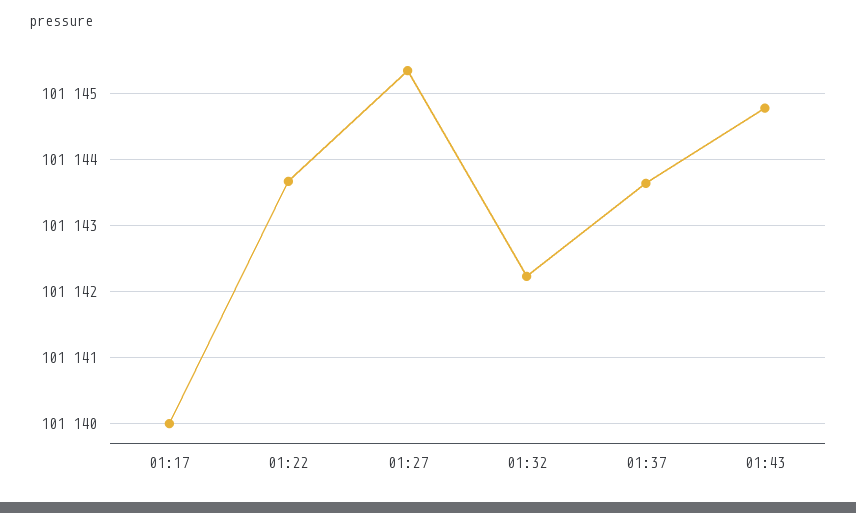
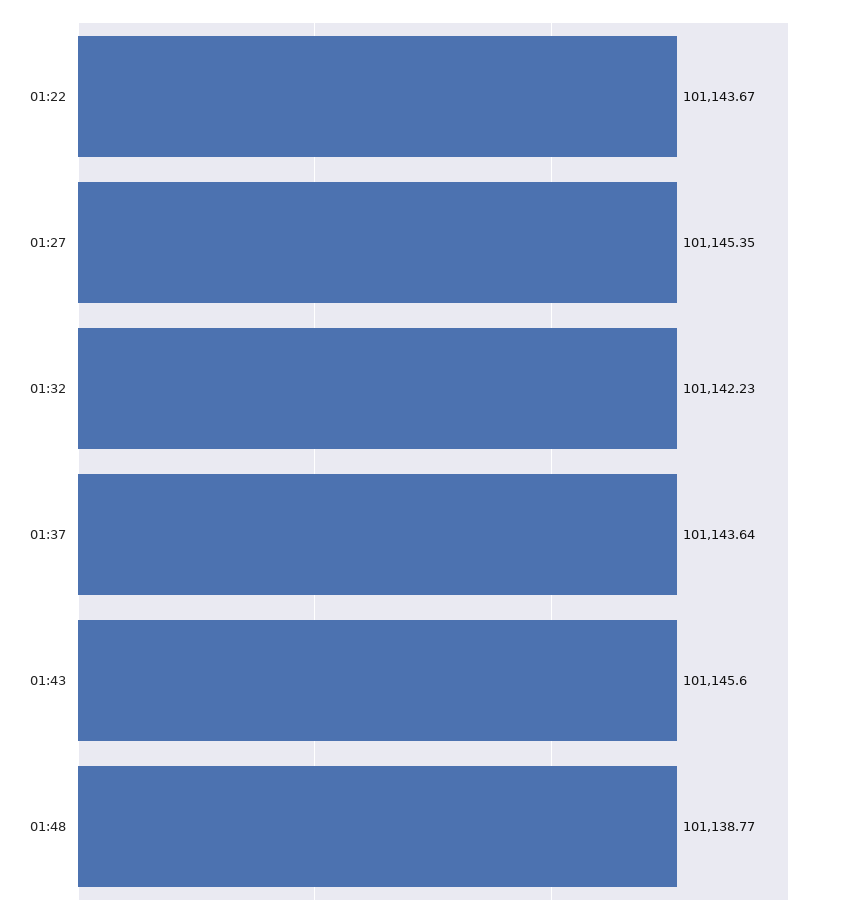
01:17: 101140 -> none
01:43: 101144.8 -> 101145.6
01:48: none -> 101138.77

